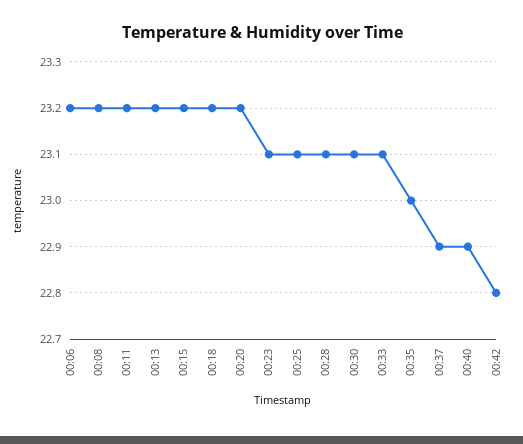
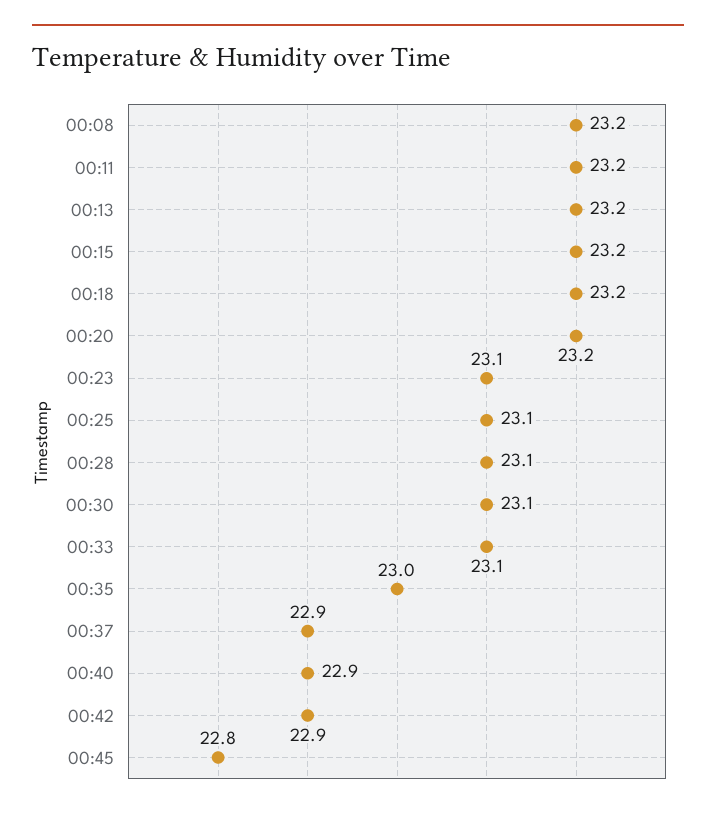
00:06: 23.2 -> none
00:42: 22.8 -> 22.9
00:45: none -> 22.8

